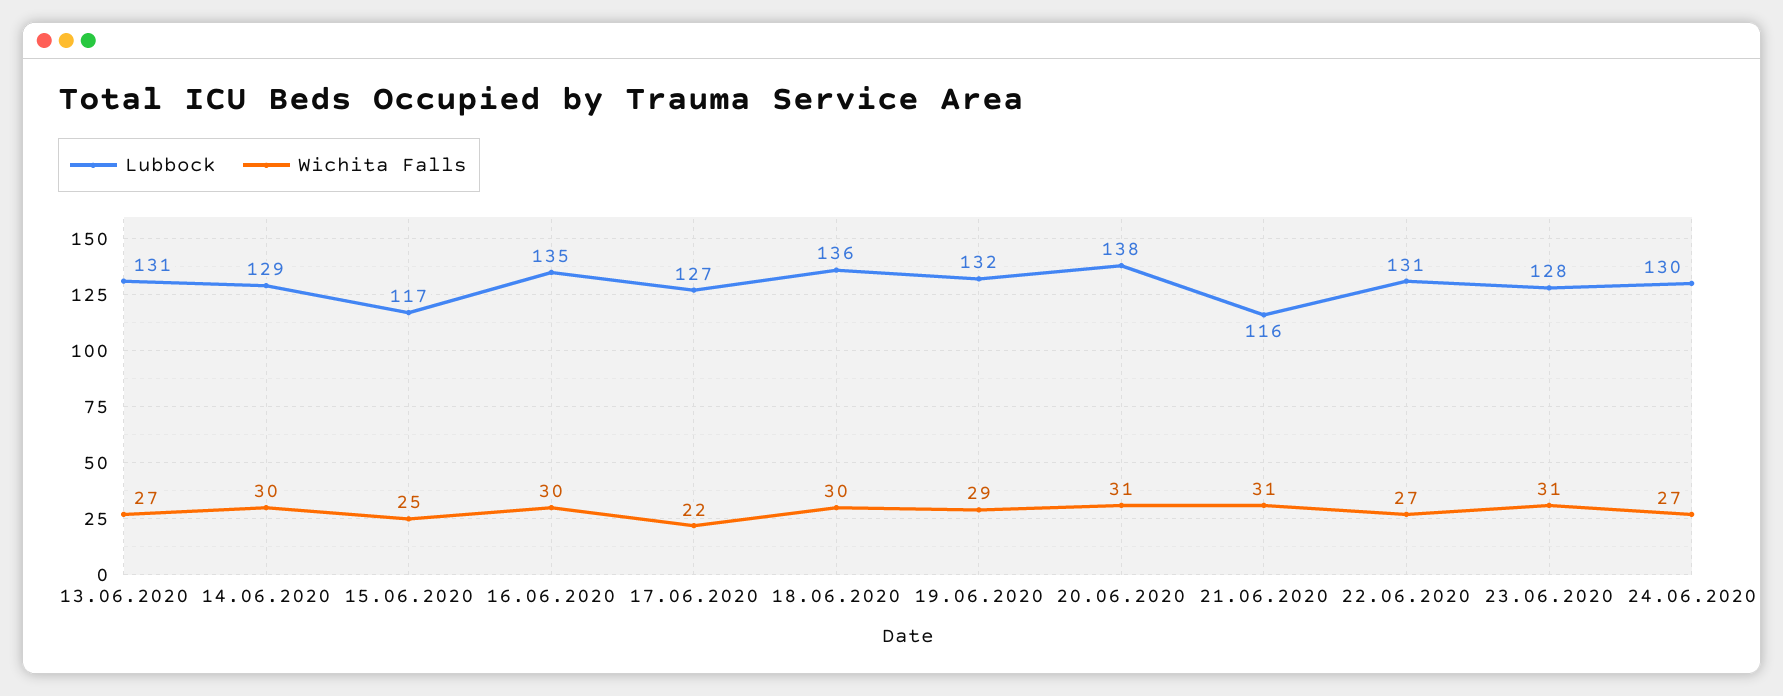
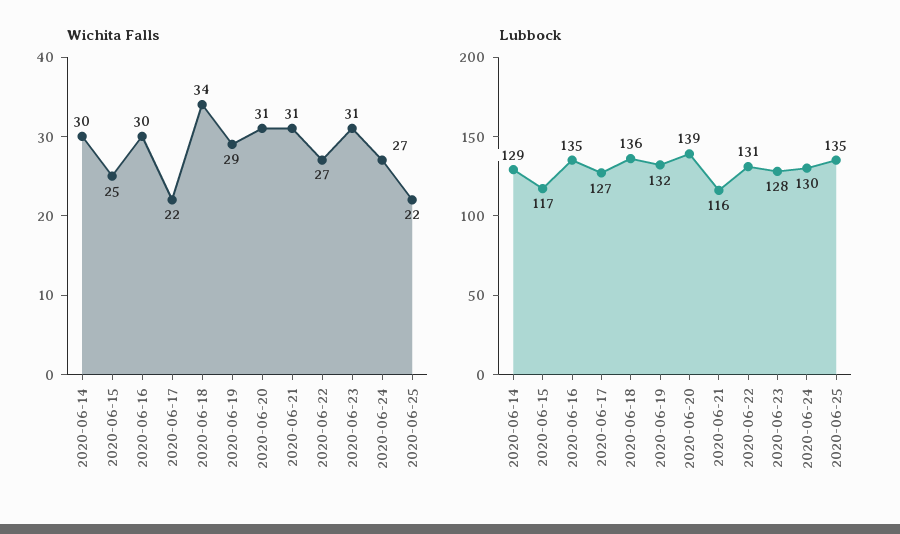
Lubbock, 13.06.2020: 131 -> none
Wichita Falls, 13.06.2020: 27 -> none
Wichita Falls, 18.06.2020: 30 -> 34
Lubbock, 20.06.2020: 138 -> 139
Wichita Falls, 2020-06-25: none -> 22
Lubbock, 2020-06-25: none -> 135

